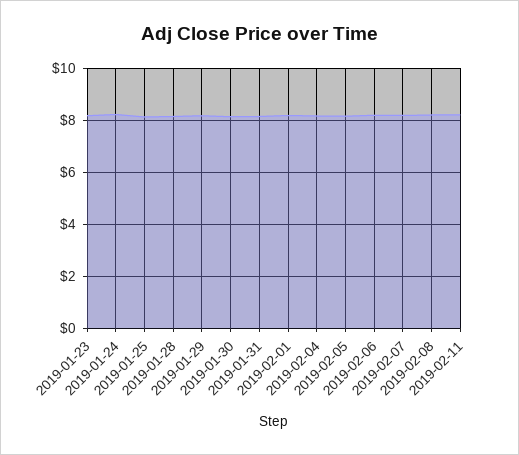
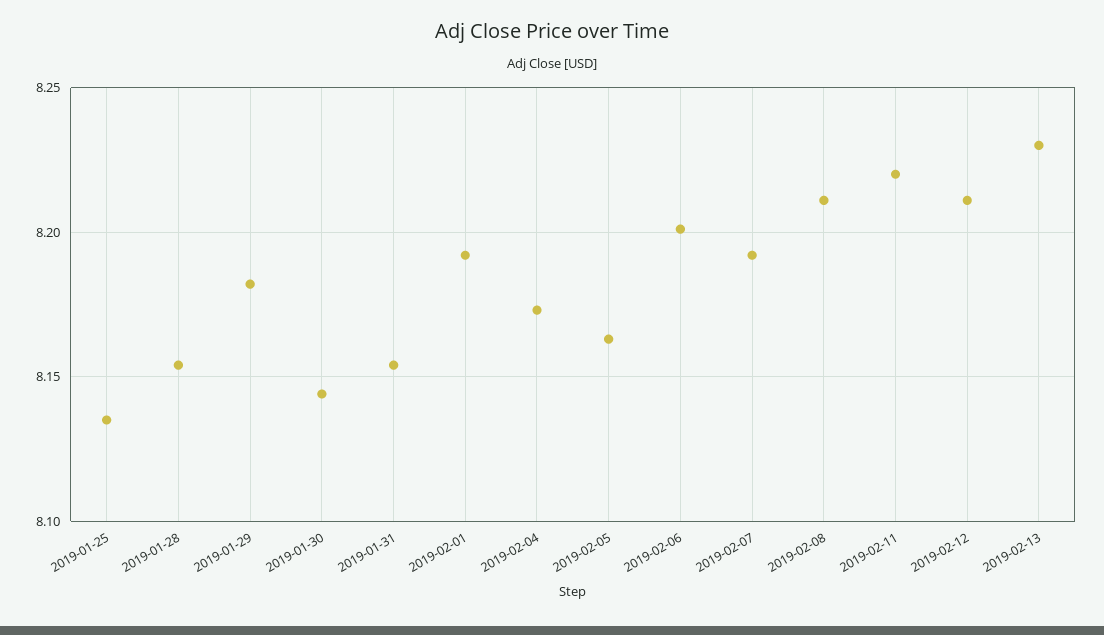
2019-01-23: 8.25 -> none
2019-01-24: 8.25 -> none
2019-02-12: none -> 8.21
2019-02-13: none -> 8.23

